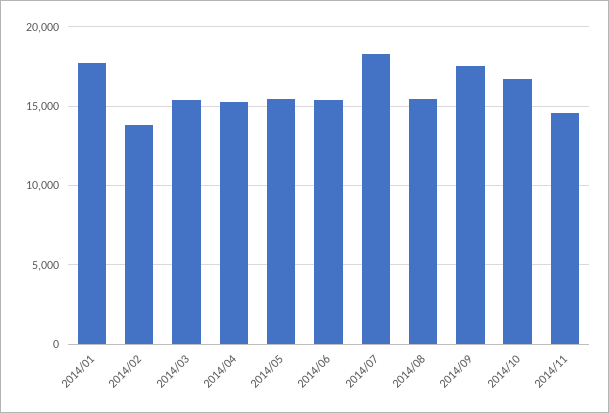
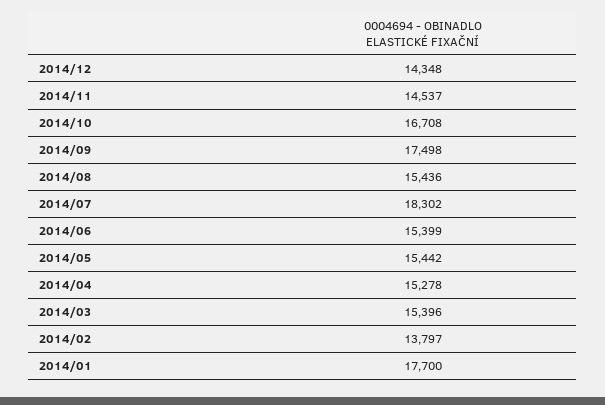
2014/12: none -> 14348

